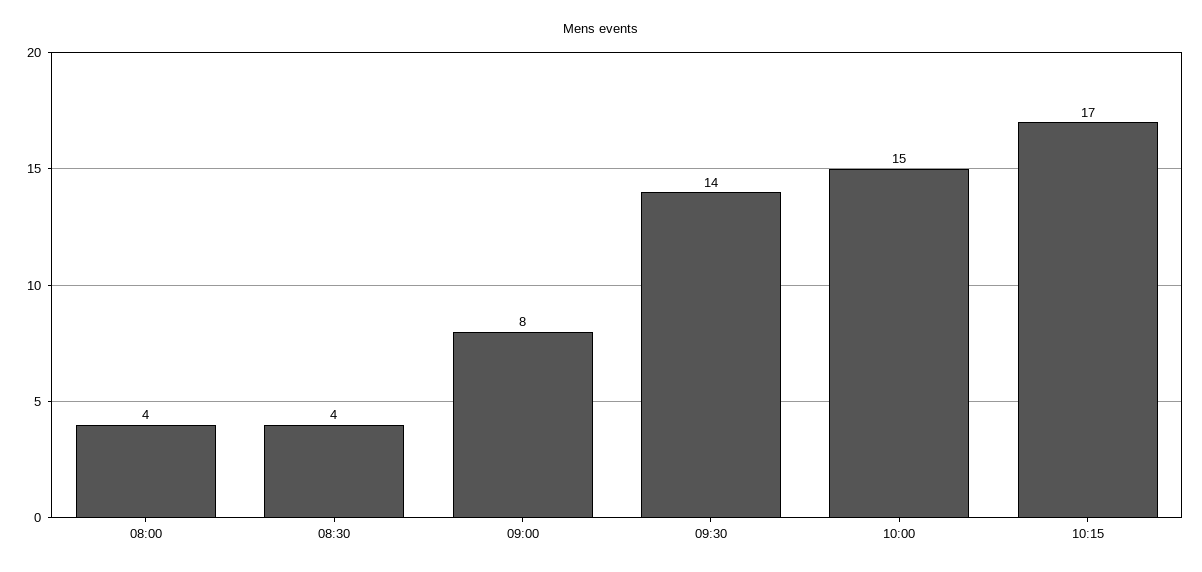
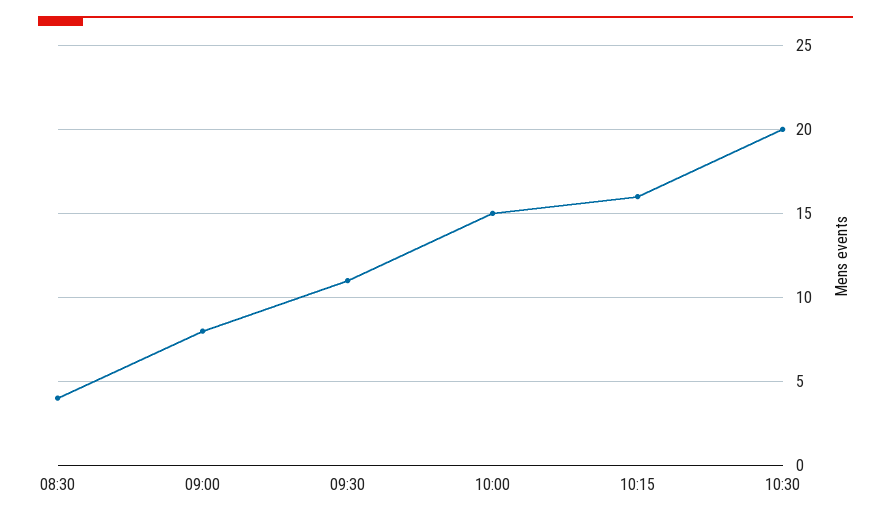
08:00: 4 -> none
09:30: 14 -> 11
10:15: 17 -> 16
10:30: none -> 20

